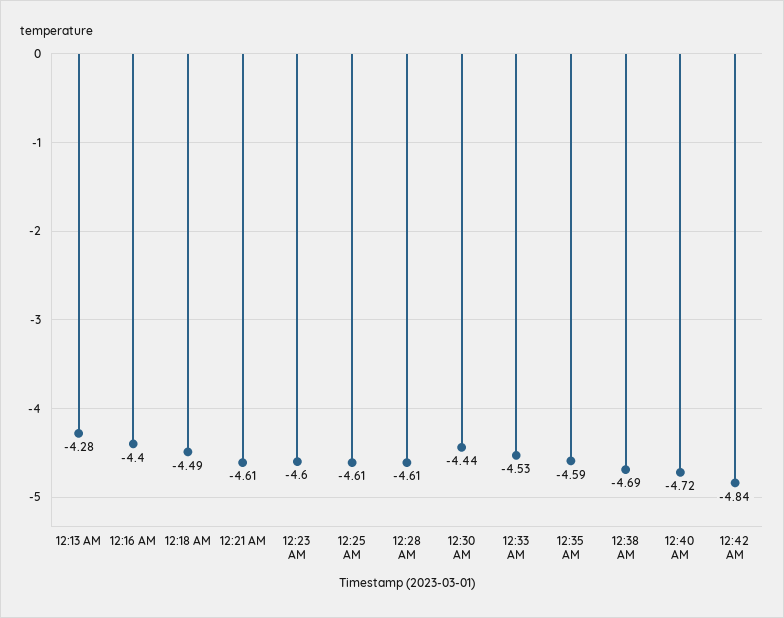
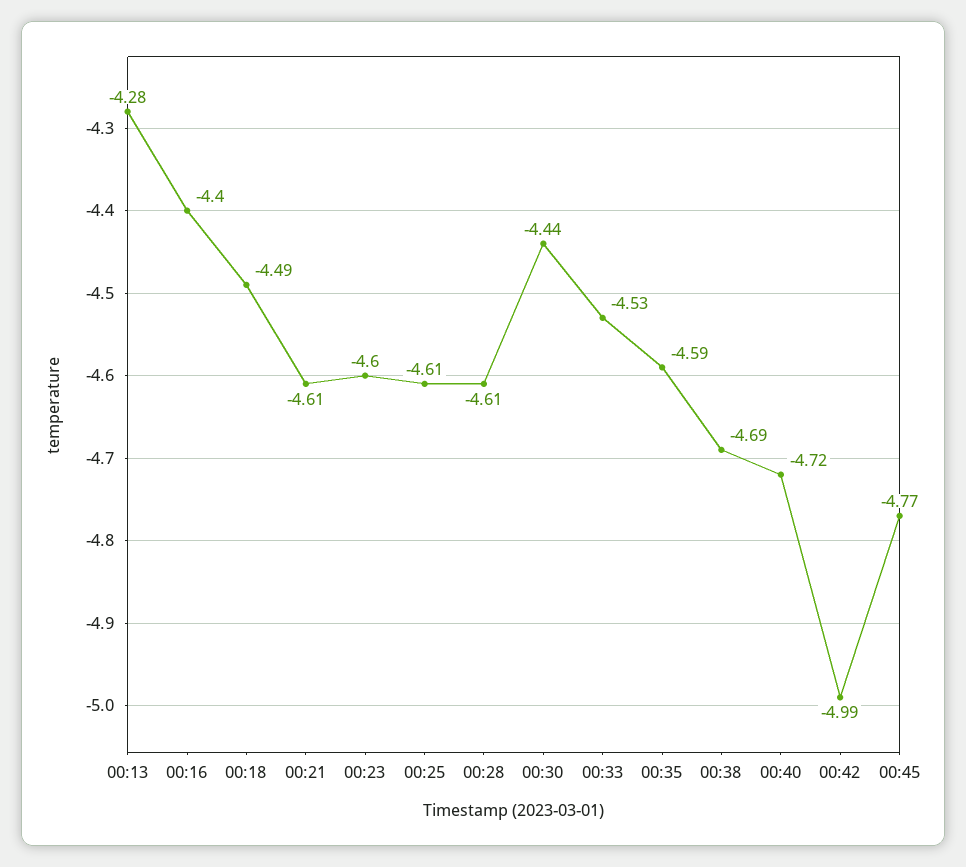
12:42 AM: -4.84 -> -4.99
00:45: none -> -4.77

